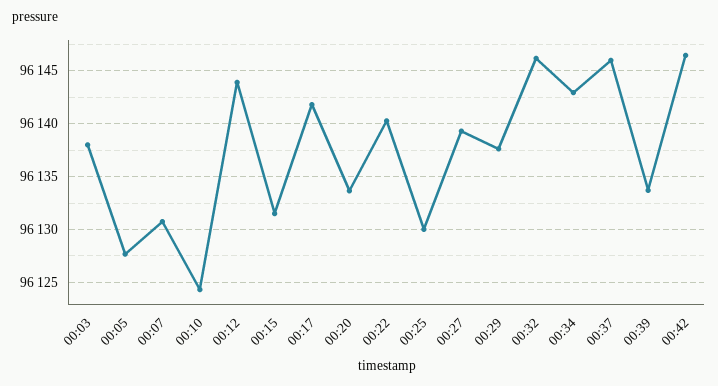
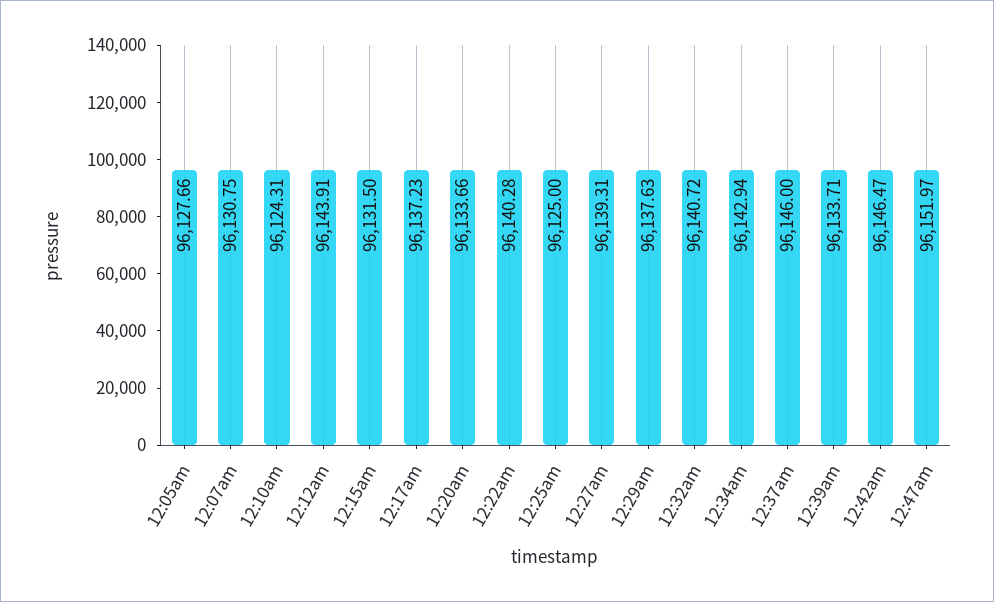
00:03: 96138 -> none
00:17: 96142 -> 96137.23
00:25: 96130 -> 96125
00:32: 96146 -> 96140.72
12:47am: none -> 96151.97

